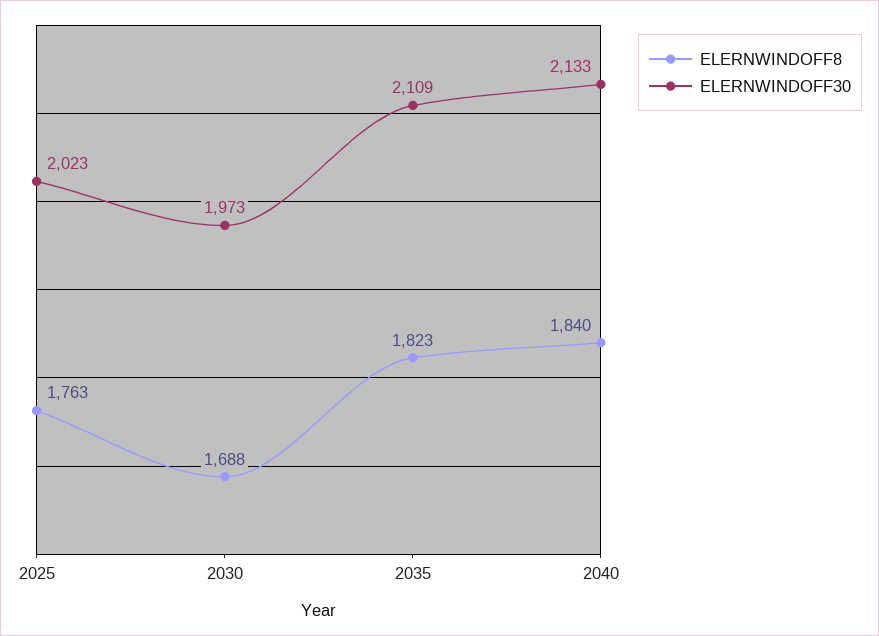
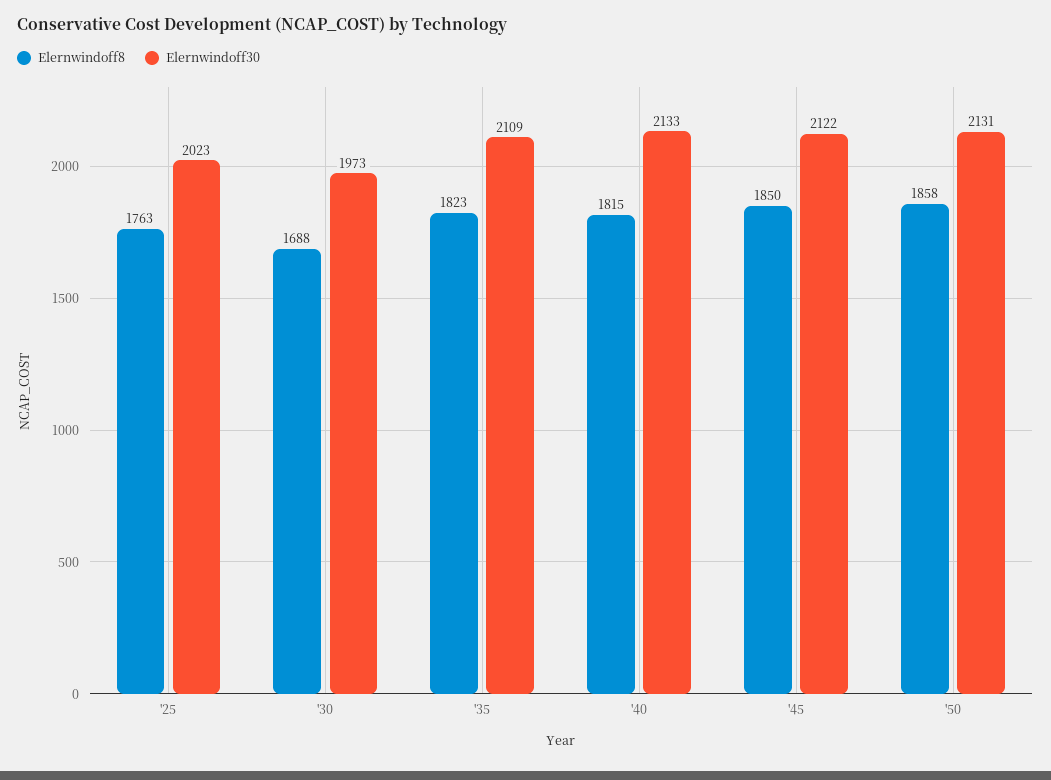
ELERNWINDOFF8, 2040: 1840 -> 1815
ELERNWINDOFF8, '45: none -> 1850
ELERNWINDOFF30, '45: none -> 2122
ELERNWINDOFF8, '50: none -> 1858
ELERNWINDOFF30, '50: none -> 2131

